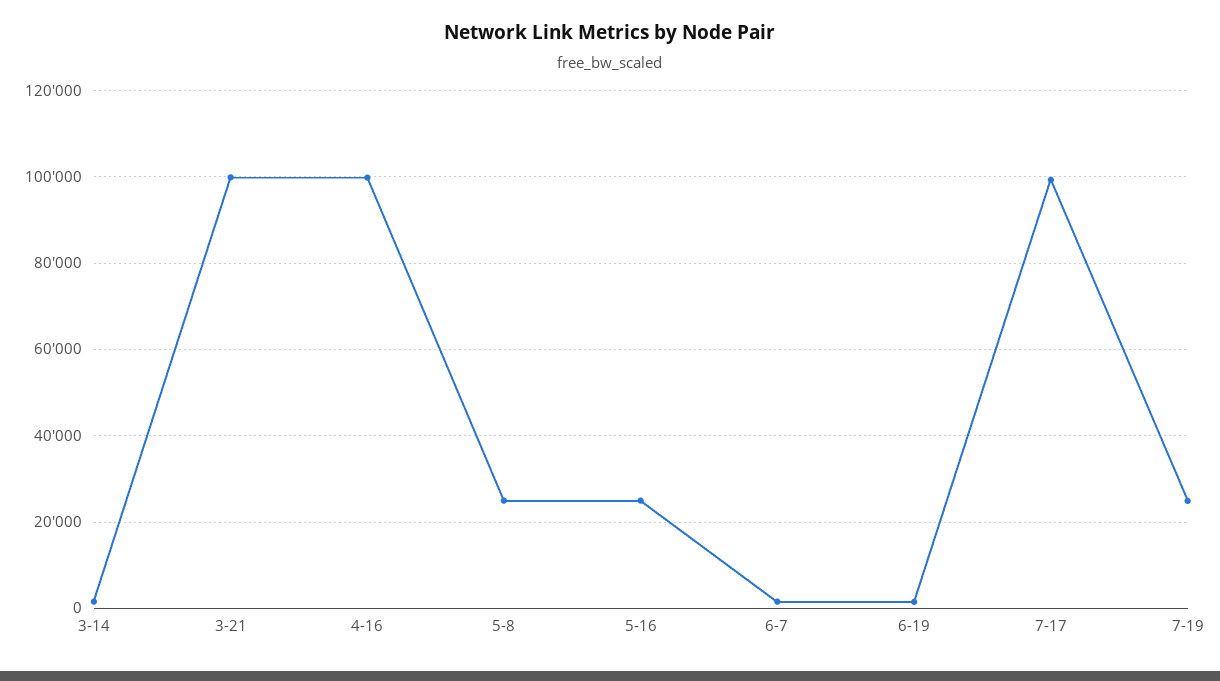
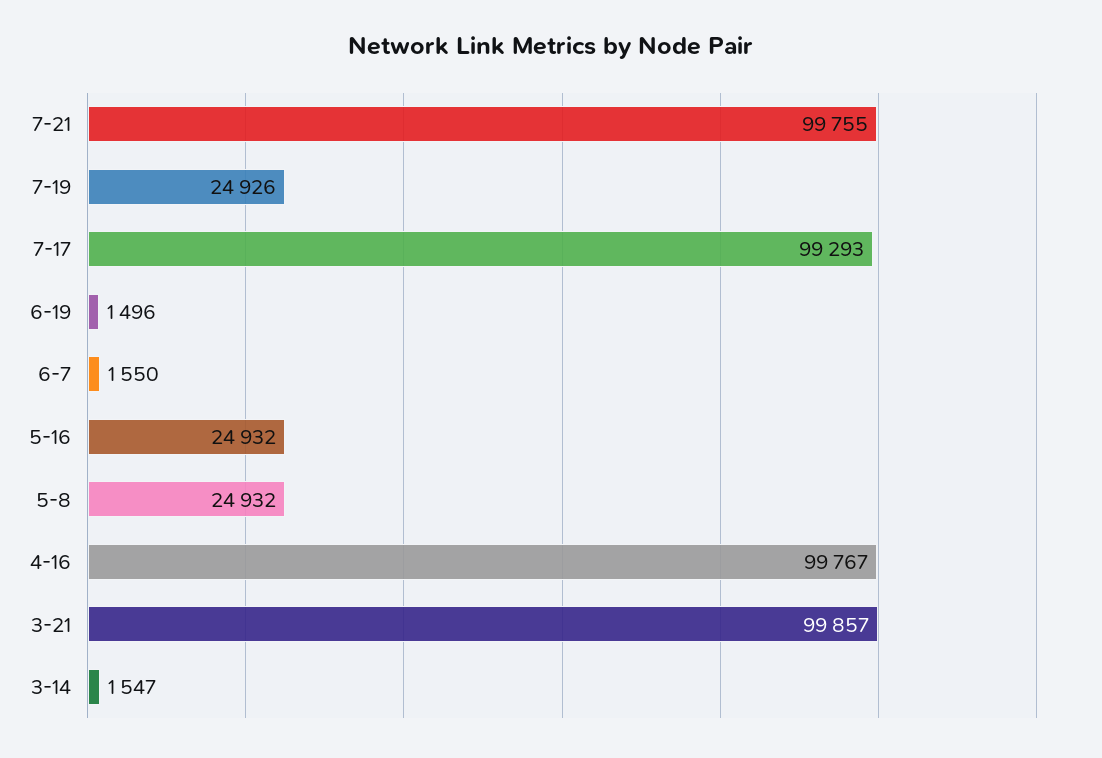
7-21: none -> 99755

